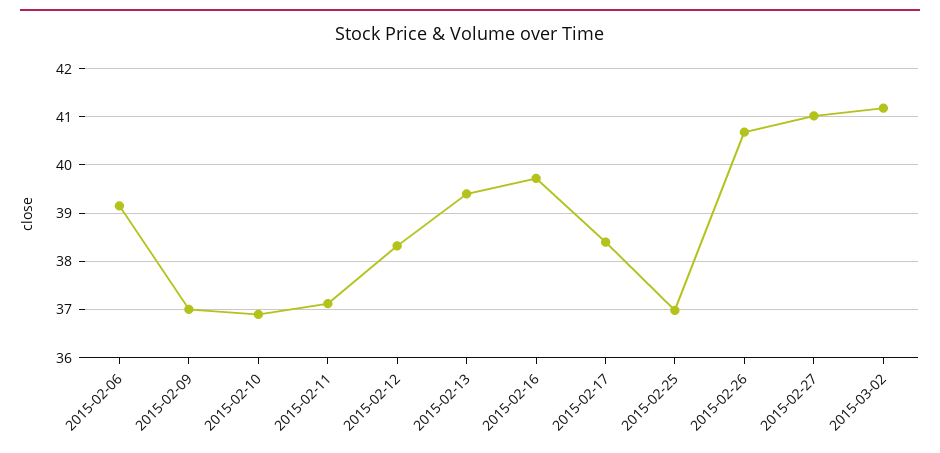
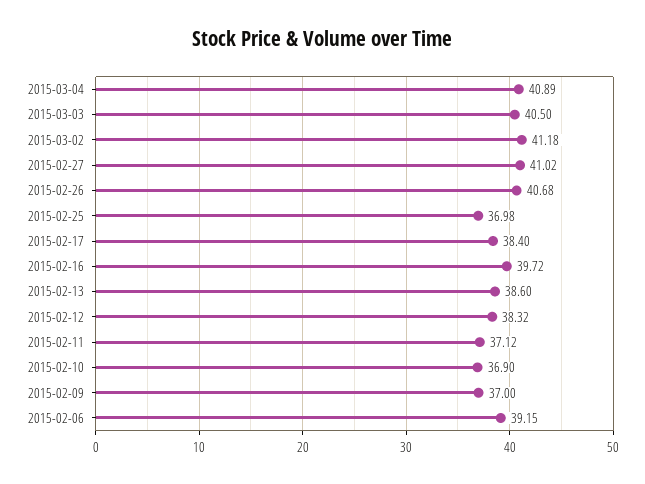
2015-02-13: 39.4 -> 38.6
2015-03-04: none -> 40.89
2015-03-03: none -> 40.5

